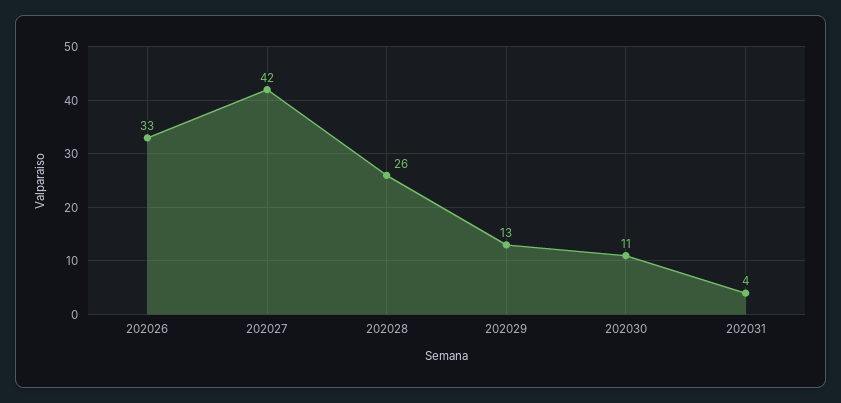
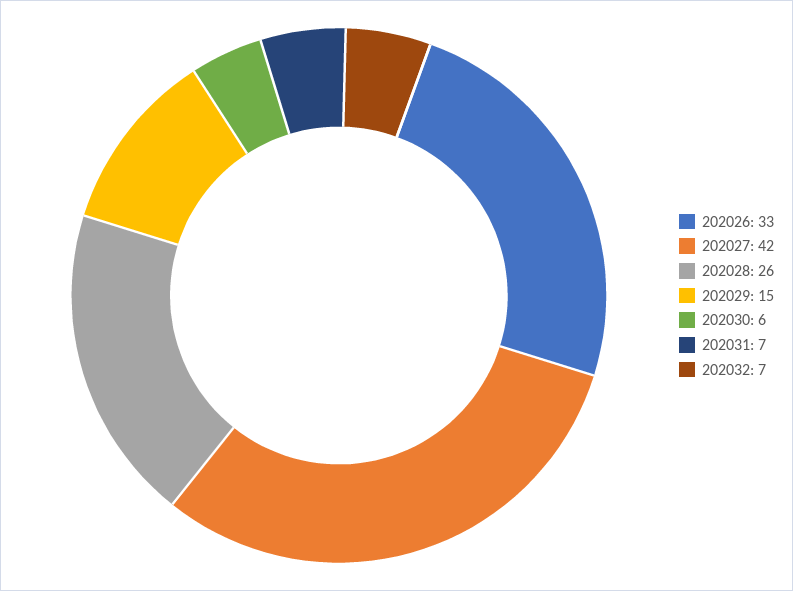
202029: 13 -> 15
202030: 11 -> 6
202031: 4 -> 7
202032: none -> 7

